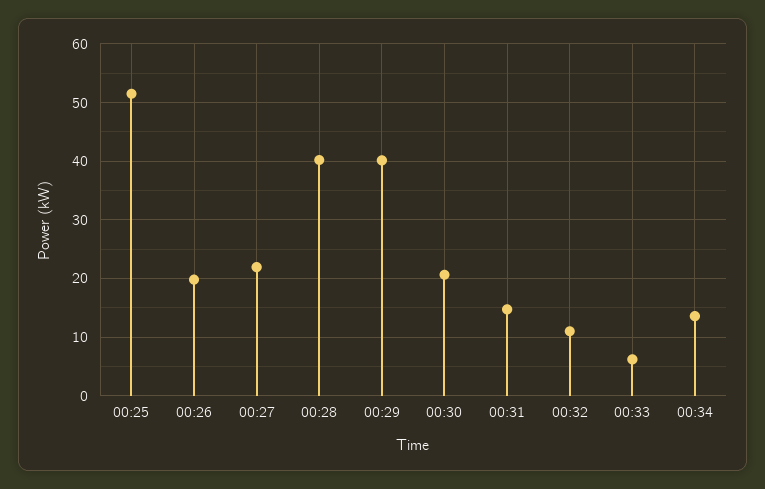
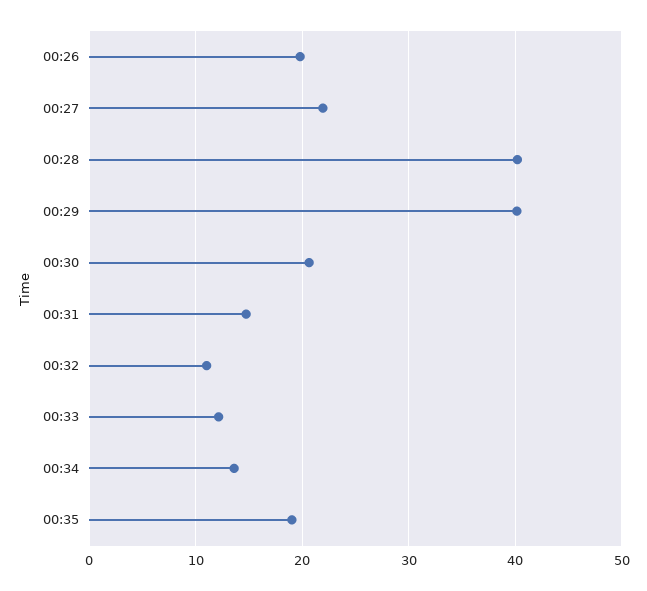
00:25: 52 -> none
00:33: 6 -> 12
00:35: none -> 19

